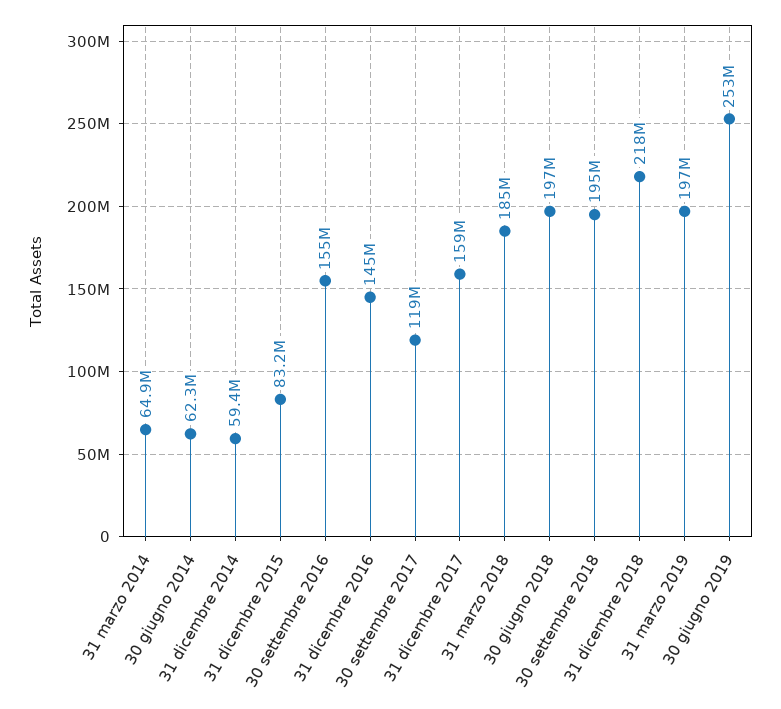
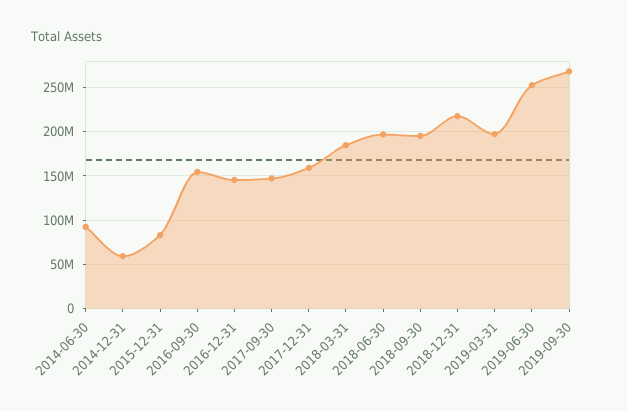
31 marzo 2014: 64900000 -> none
30 giugno 2014: 62300000 -> 90000000
30 settembre 2017: 119000000 -> 150000000
2019-09-30: none -> 270000000

